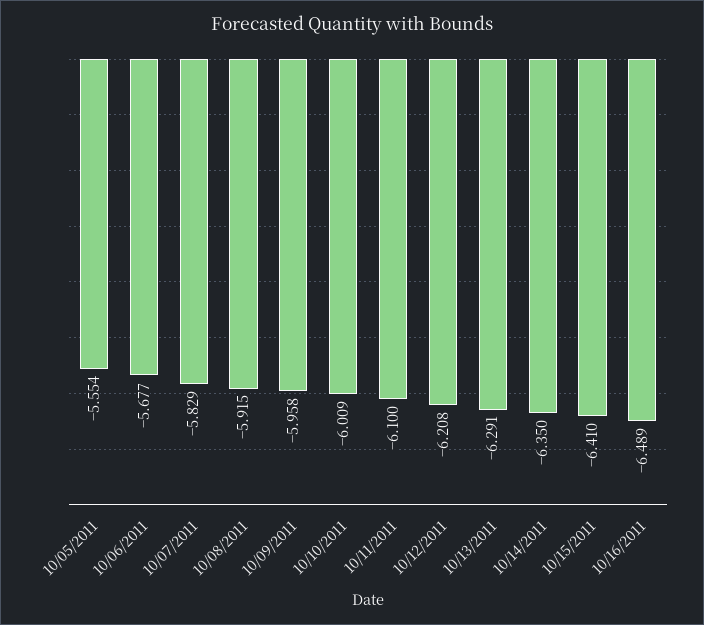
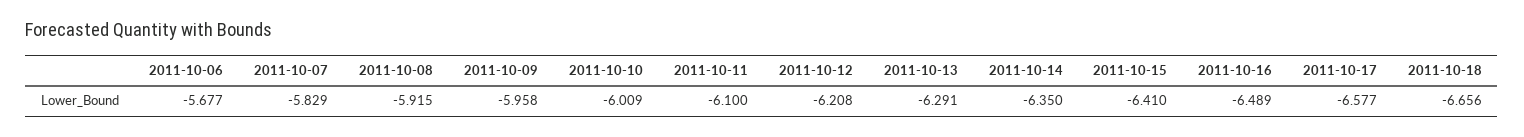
10/05/2011: -5.554 -> none
2011-10-17: none -> -6.577
2011-10-18: none -> -6.656

